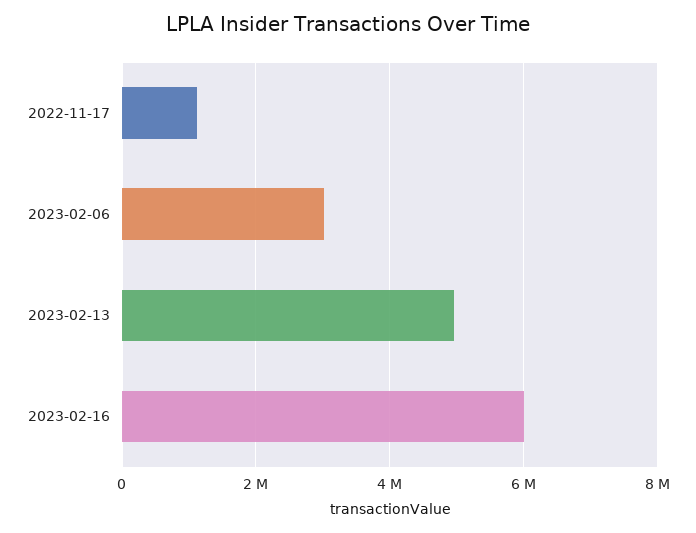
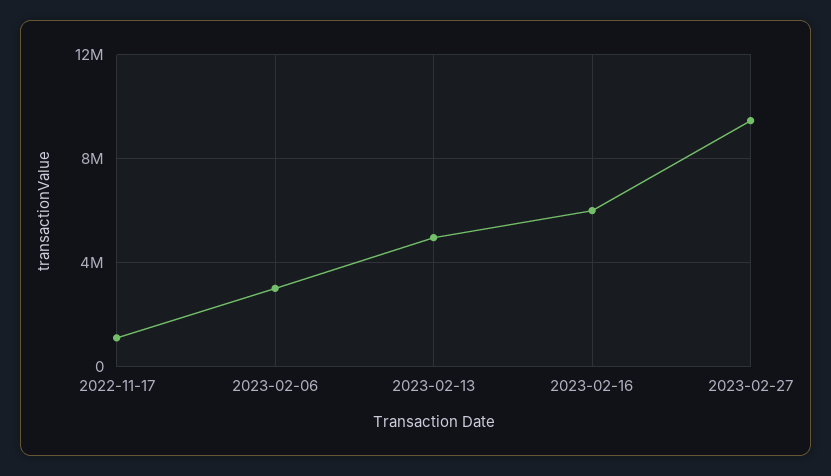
2023-02-27: none -> 9500000

